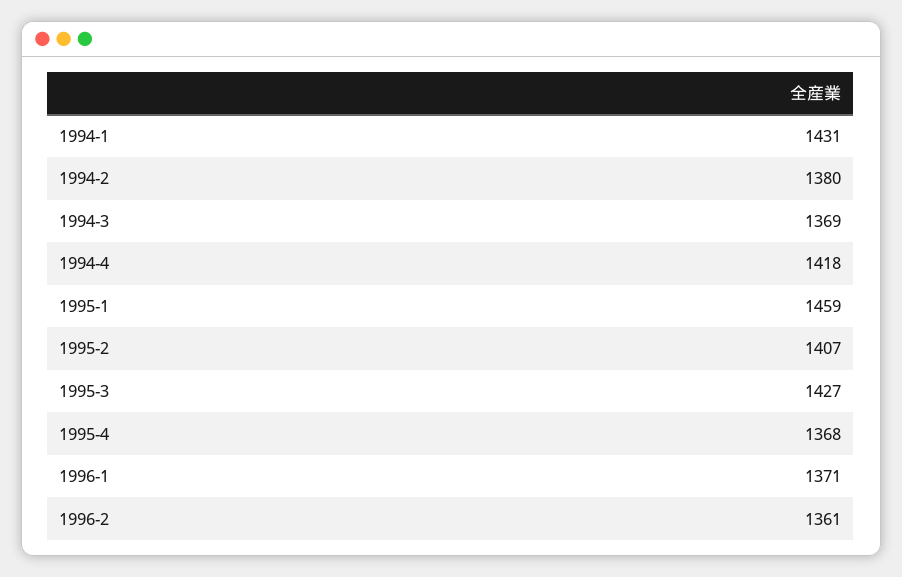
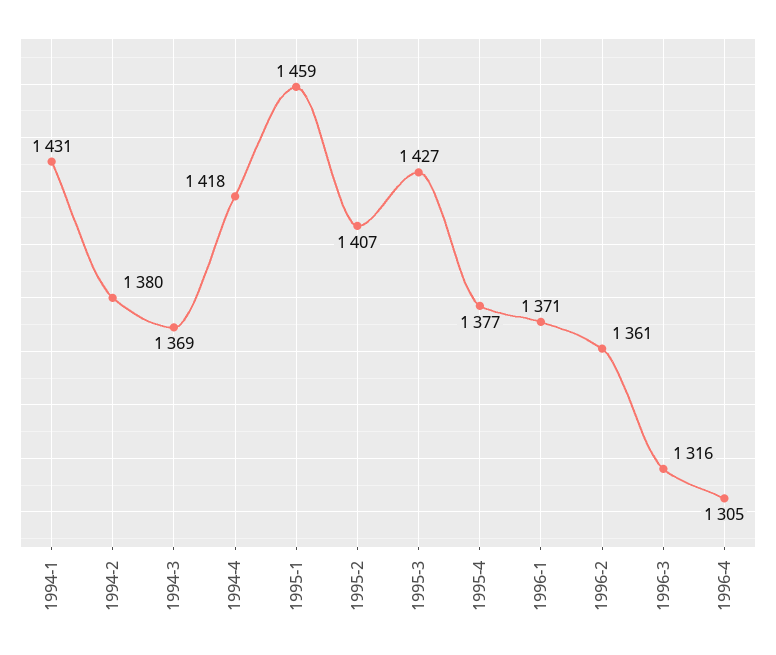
1995-4: 1368 -> 1377
1996-3: none -> 1316
1996-4: none -> 1305

